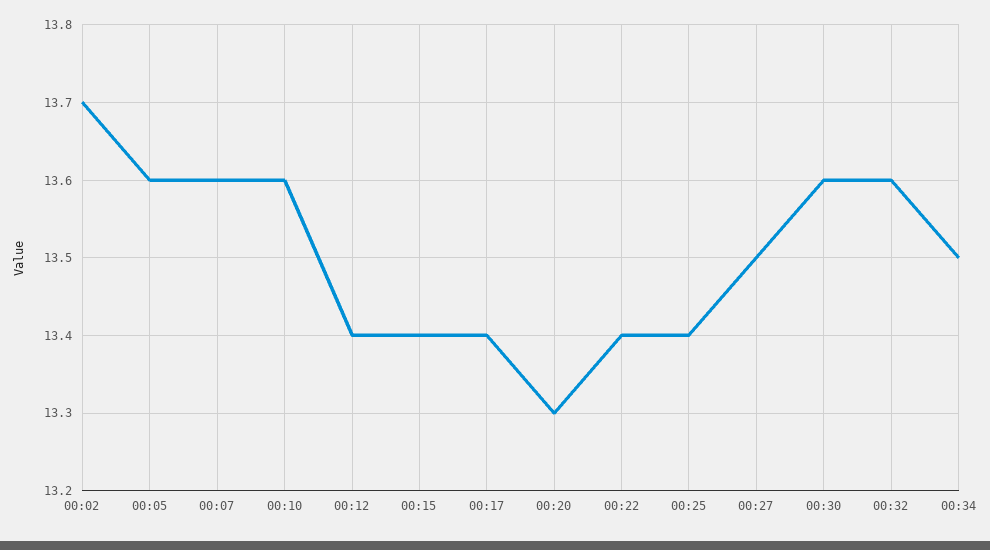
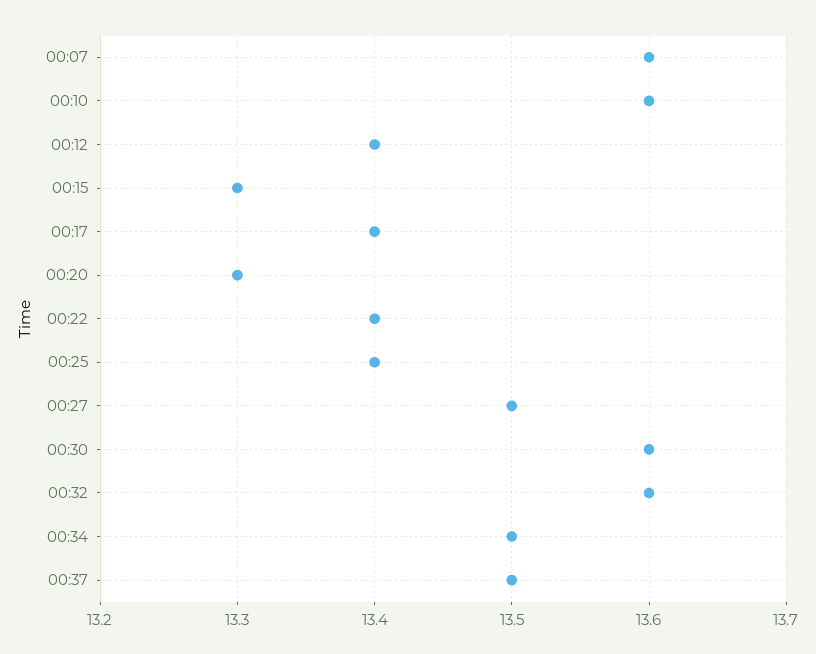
00:02: 13.7 -> none
00:05: 13.6 -> none
00:15: 13.4 -> 13.3
00:37: none -> 13.5

